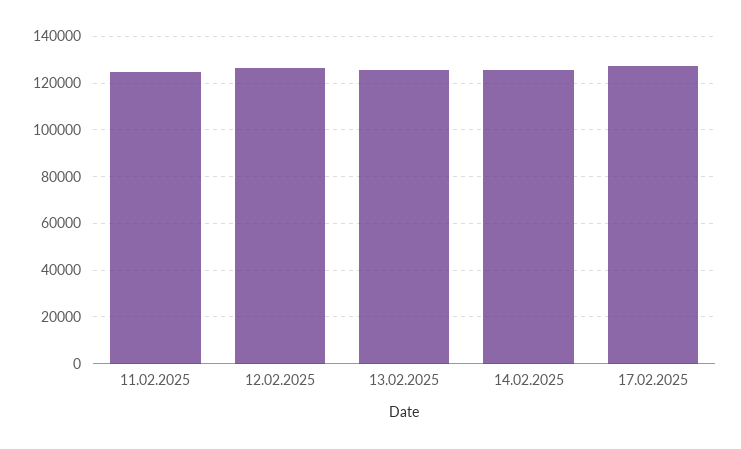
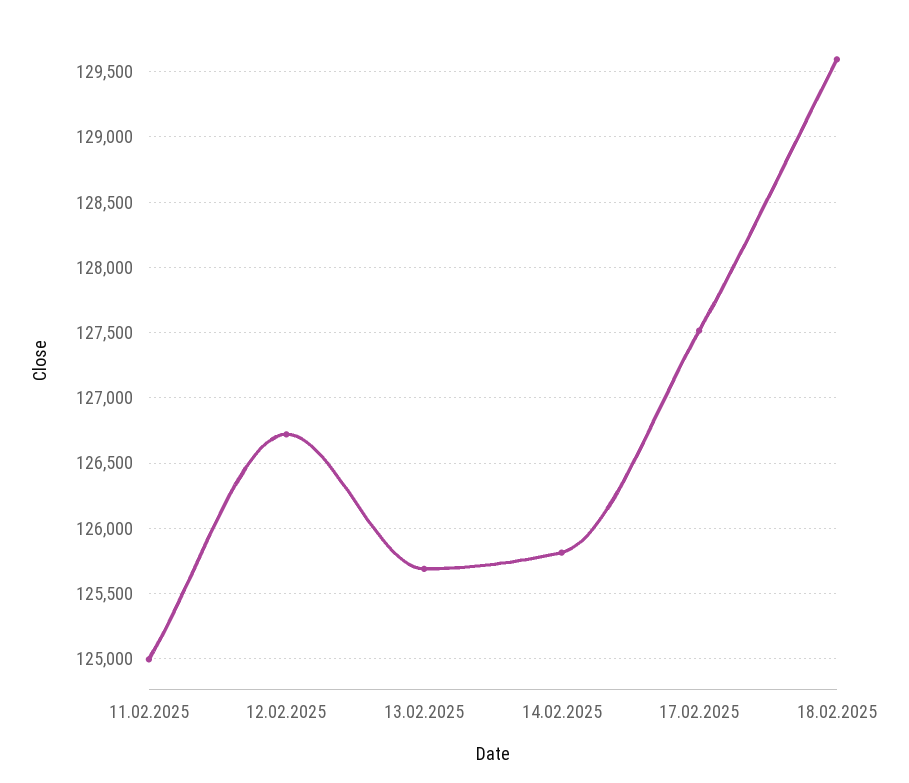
18.02.2025: none -> 129600

